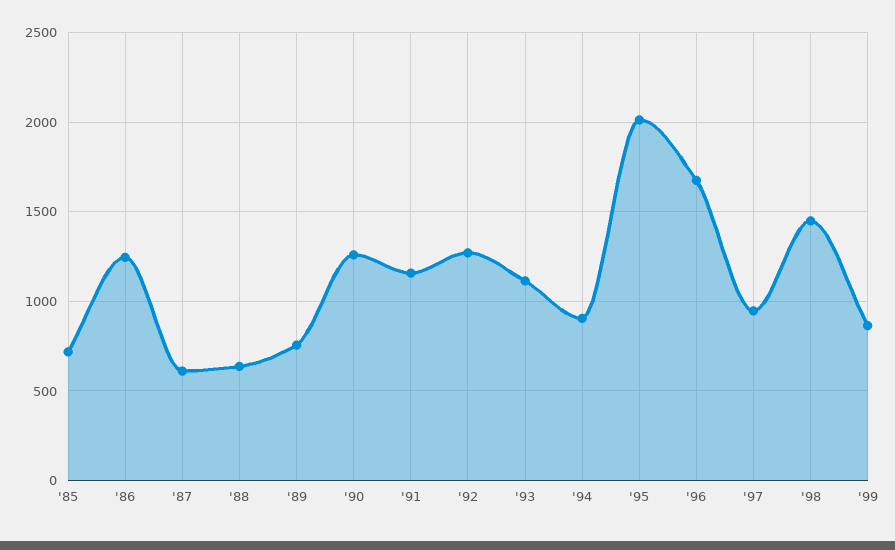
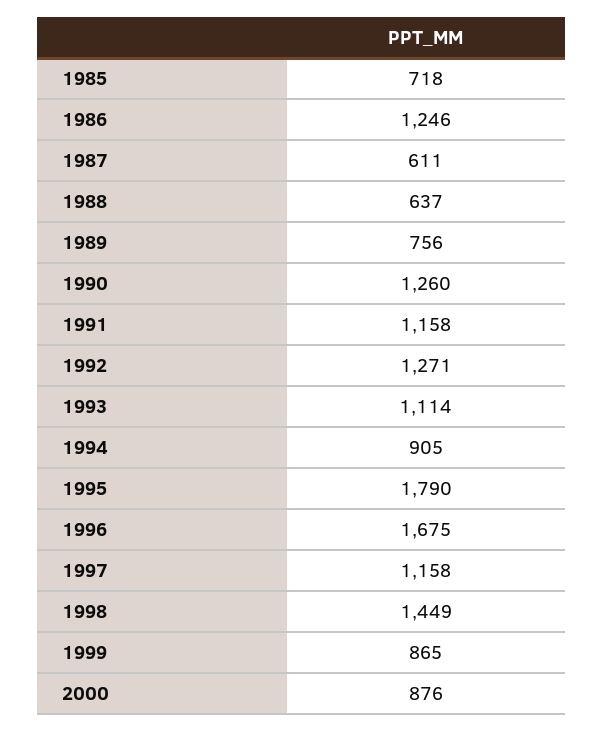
'95: 2000 -> 1790
'97: 950 -> 1158
2000: none -> 876

